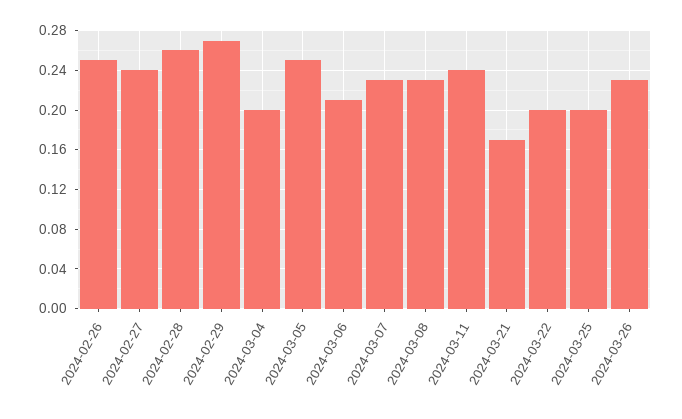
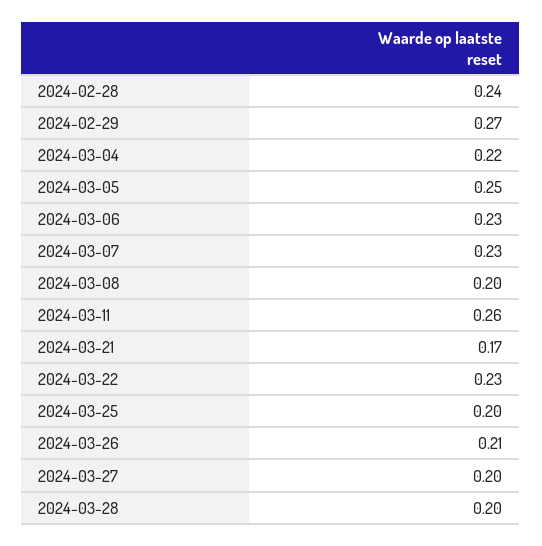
2024-02-26: 0.25 -> none
2024-02-27: 0.24 -> none
2024-02-28: 0.26 -> 0.24
2024-03-04: 0.2 -> 0.22
2024-03-06: 0.21 -> 0.23
2024-03-08: 0.23 -> 0.2
2024-03-11: 0.24 -> 0.26
2024-03-22: 0.2 -> 0.23
2024-03-26: 0.23 -> 0.21
2024-03-27: none -> 0.2
2024-03-28: none -> 0.2

